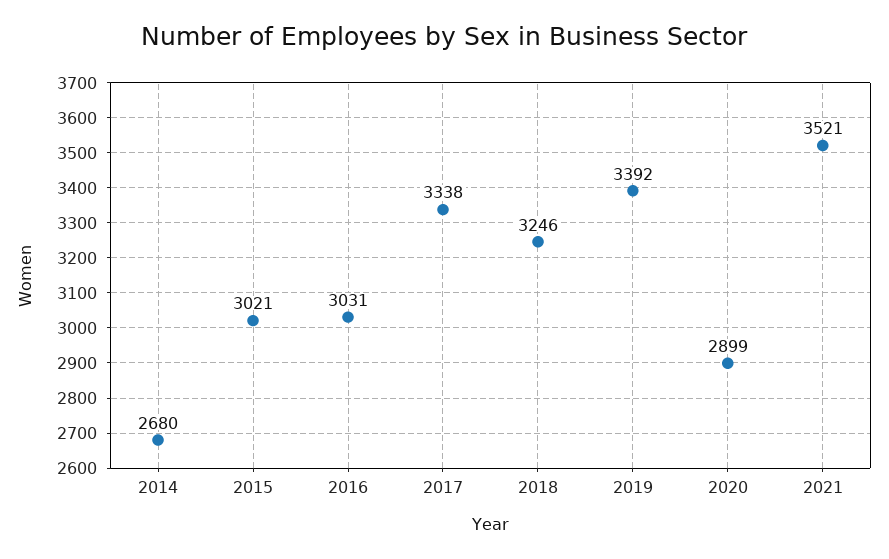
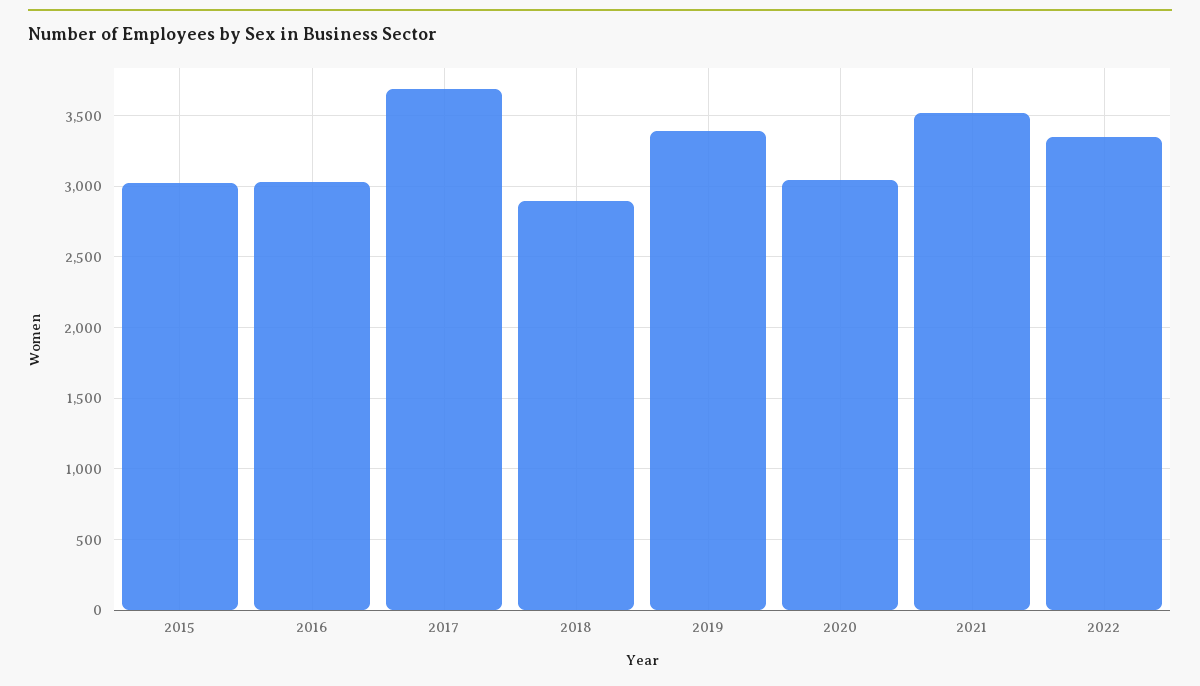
2014: 2680 -> none
2017: 3338 -> 3700
2018: 3246 -> 2900
2020: 2899 -> 3050
2022: none -> 3350

